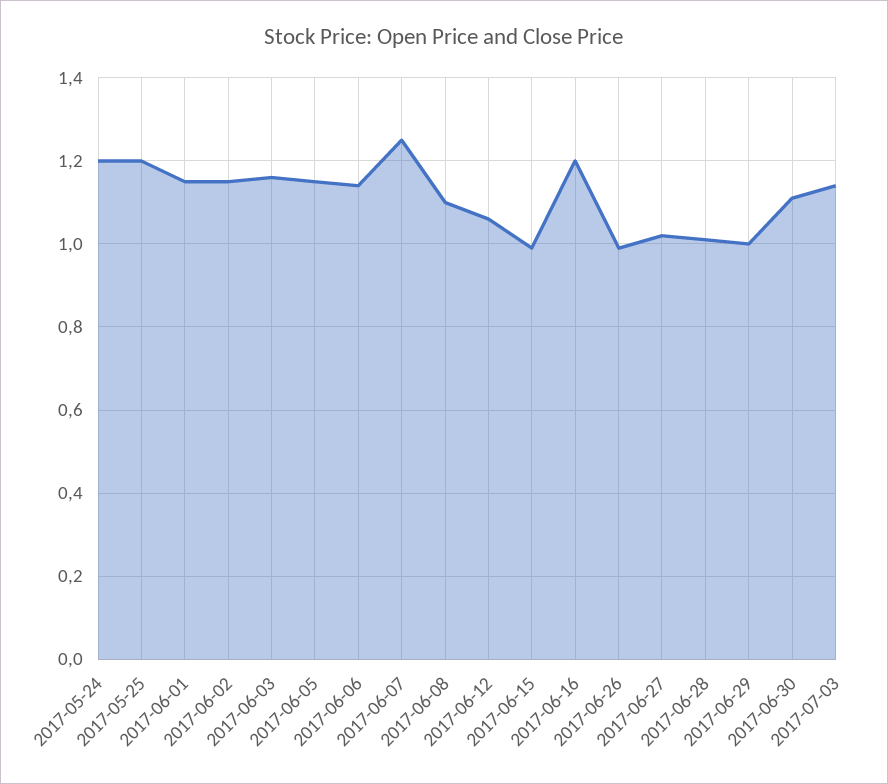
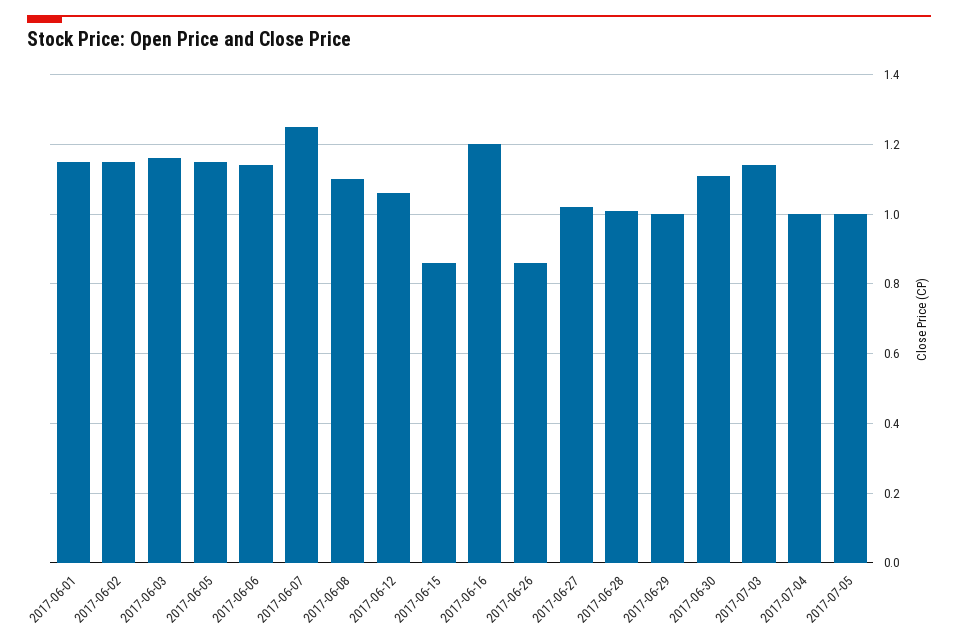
2017-05-24: 1.2 -> none
2017-05-25: 1.2 -> none
2017-06-15: 1 -> 0.85
2017-06-26: 1 -> 0.85
2017-07-04: none -> 1
2017-07-05: none -> 1

